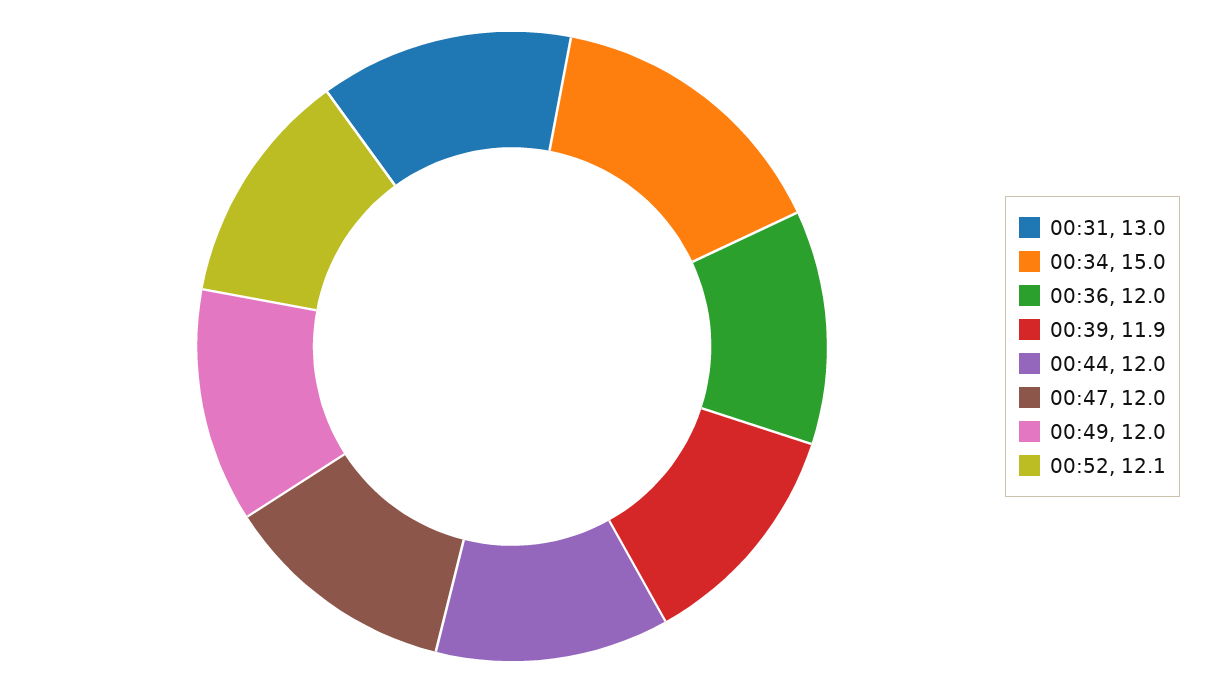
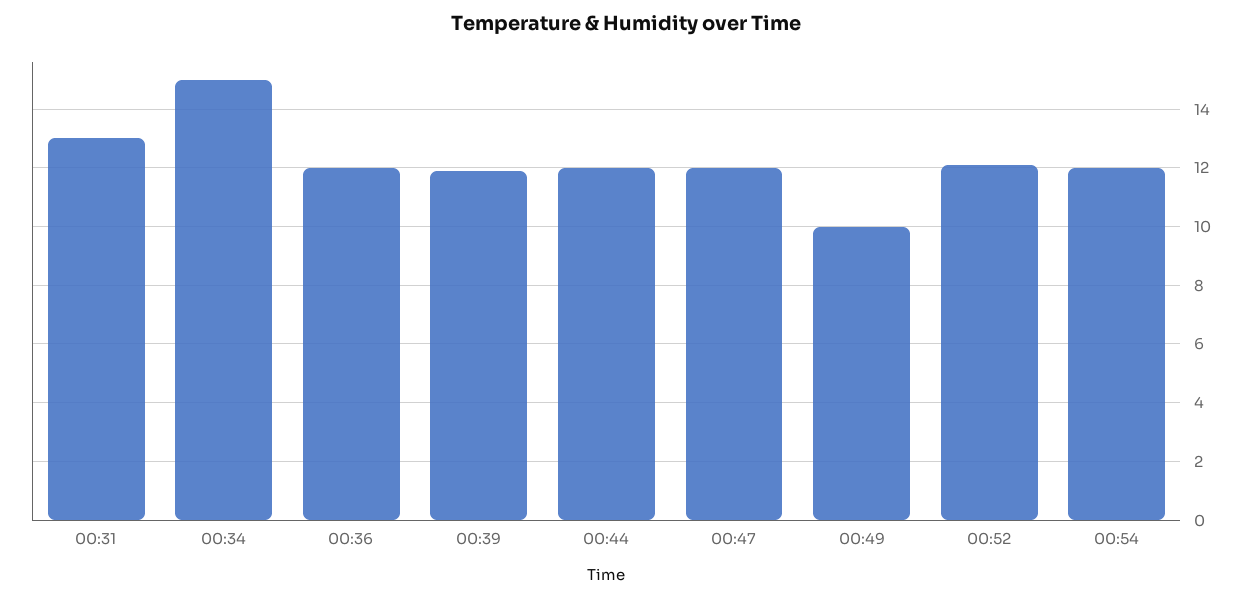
00:49: 12 -> 10
00:54: none -> 12

